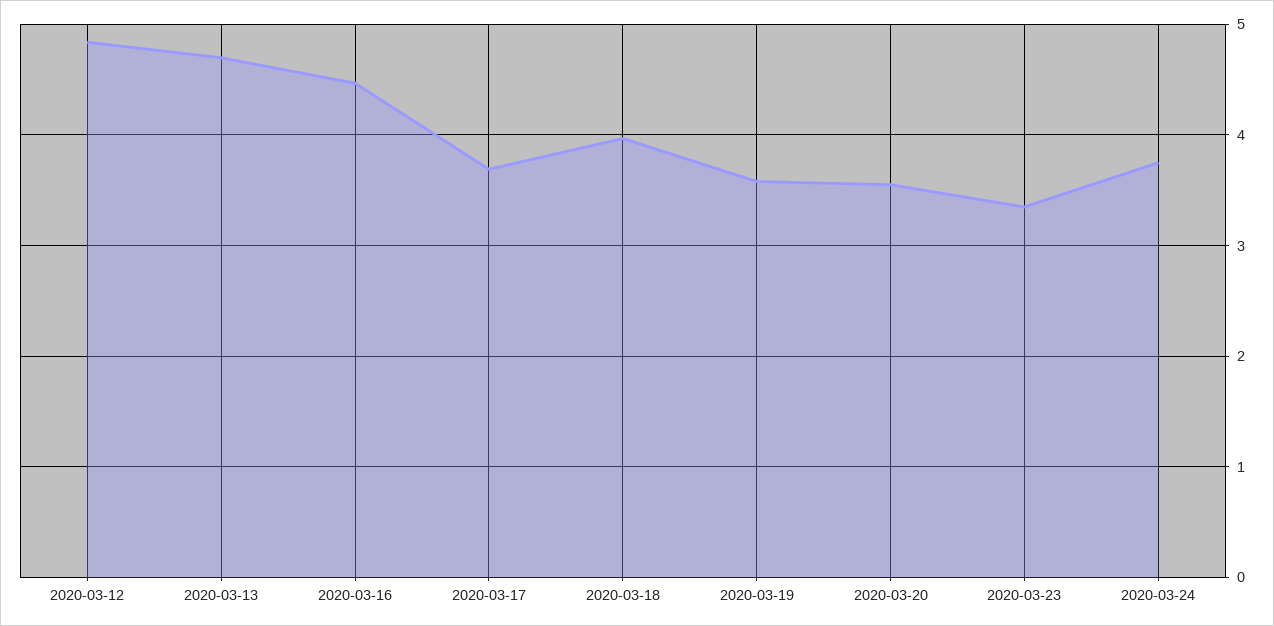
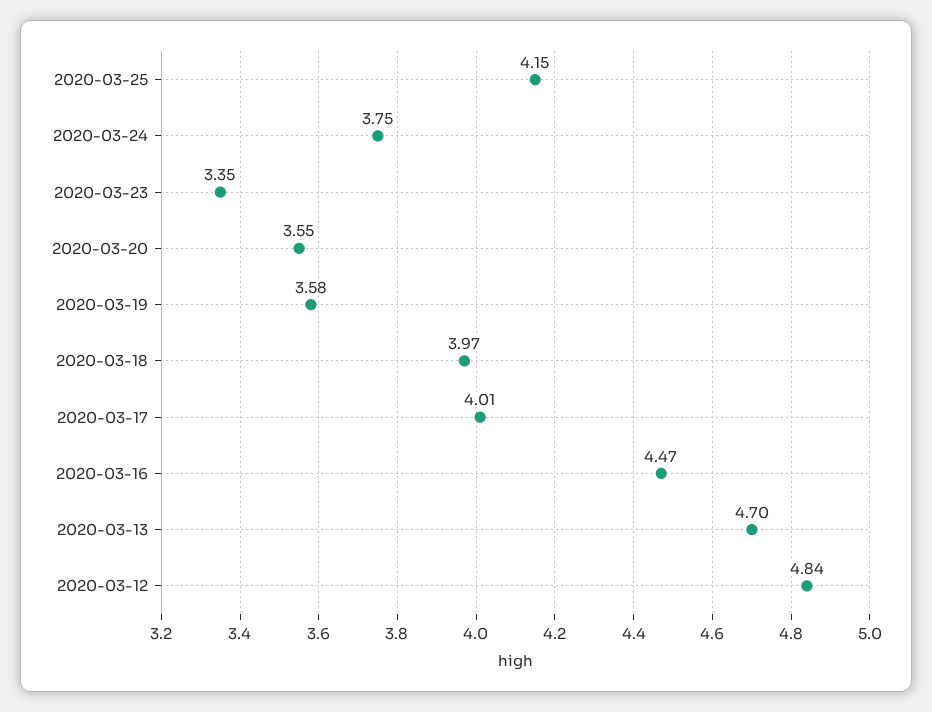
2020-03-17: 3.7 -> 4.01
2020-03-25: none -> 4.15

